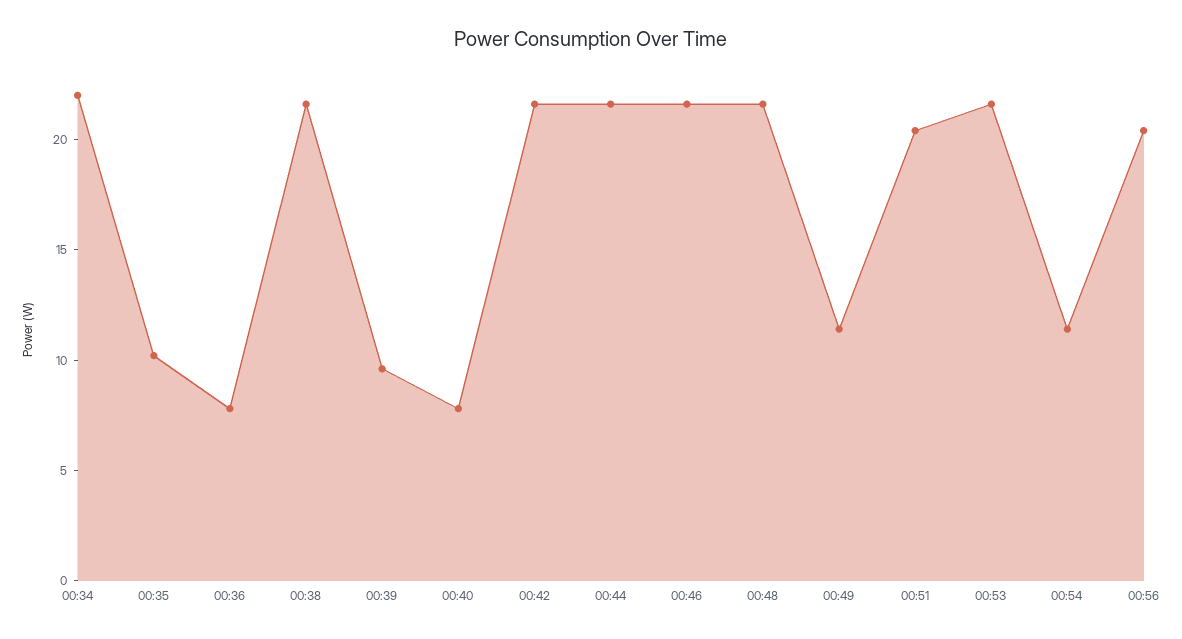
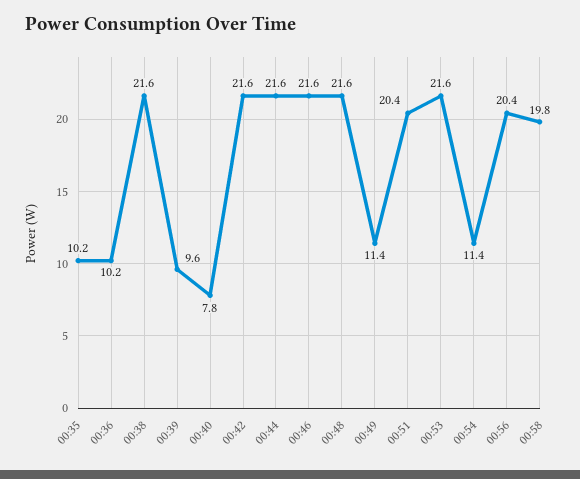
00:34: 22 -> none
00:36: 8 -> 10.2
00:58: none -> 19.8

